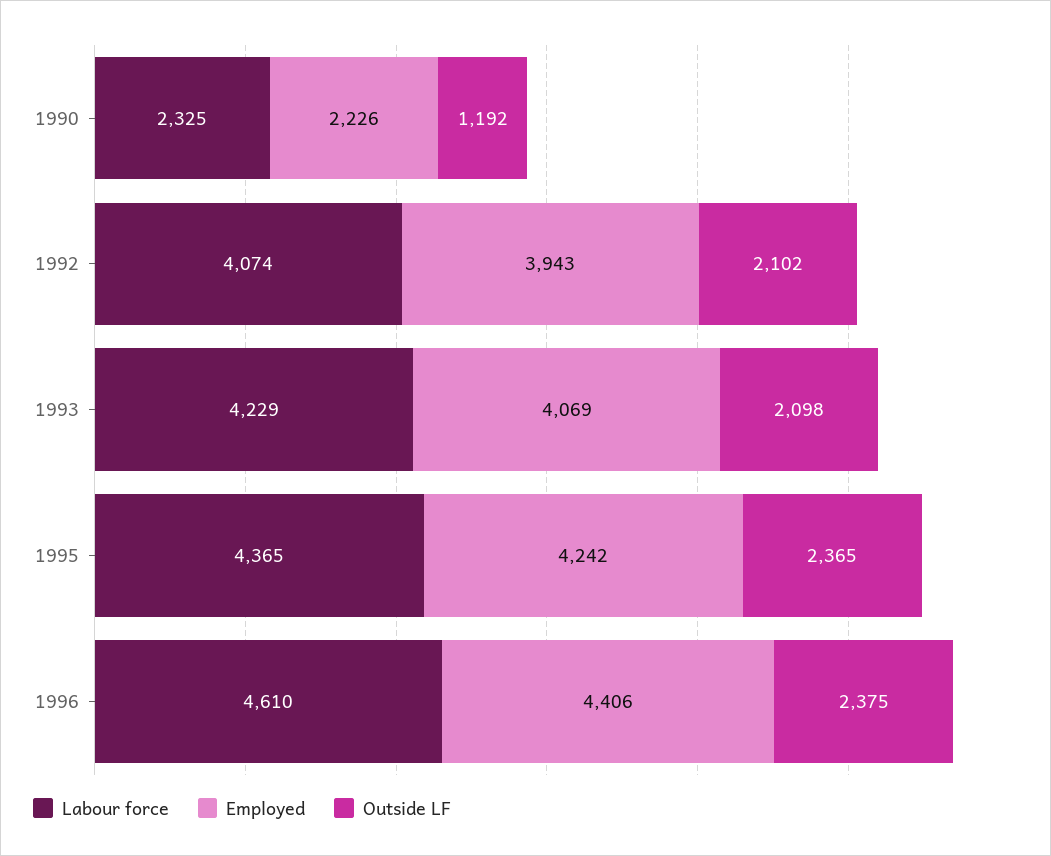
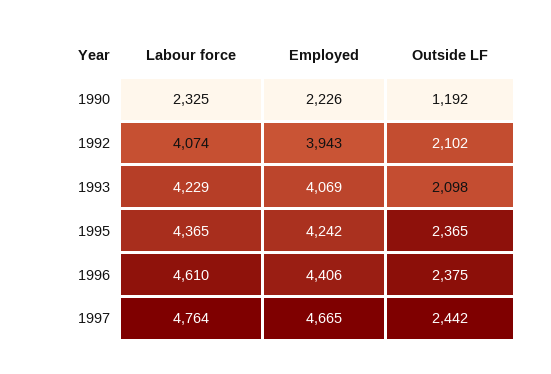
Labour force, 1997: none -> 4764
Employed, 1997: none -> 4665
Outside LF, 1997: none -> 2442

